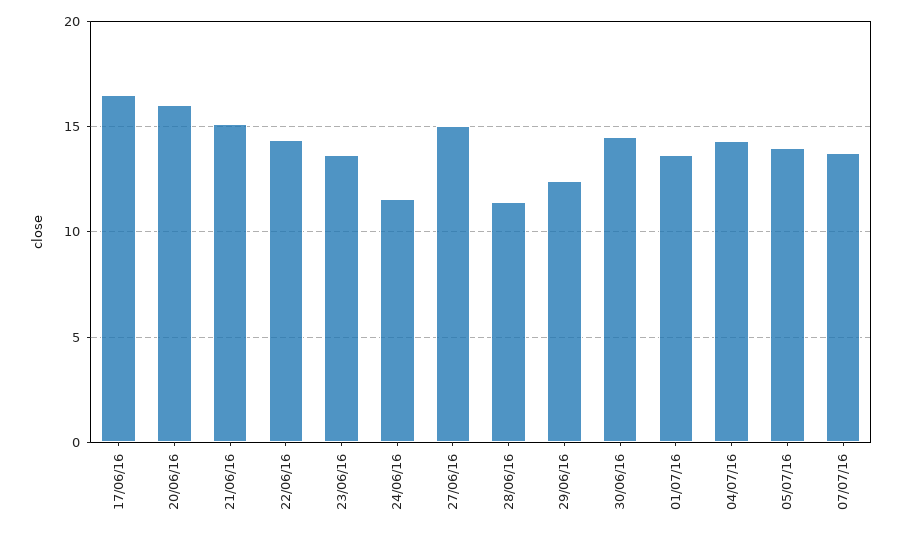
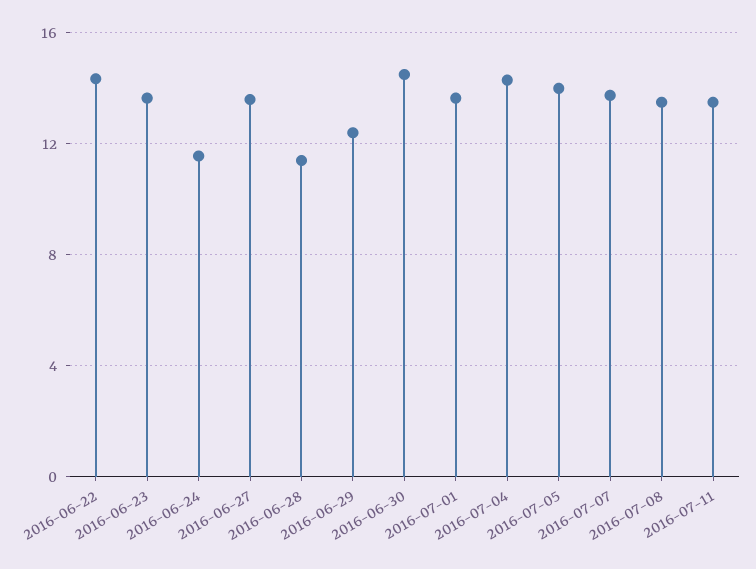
17/06/16: 16.5 -> none
20/06/16: 16 -> none
21/06/16: 15 -> none
27/06/16: 15 -> 13.5
2016-07-08: none -> 13.5
2016-07-11: none -> 13.5

